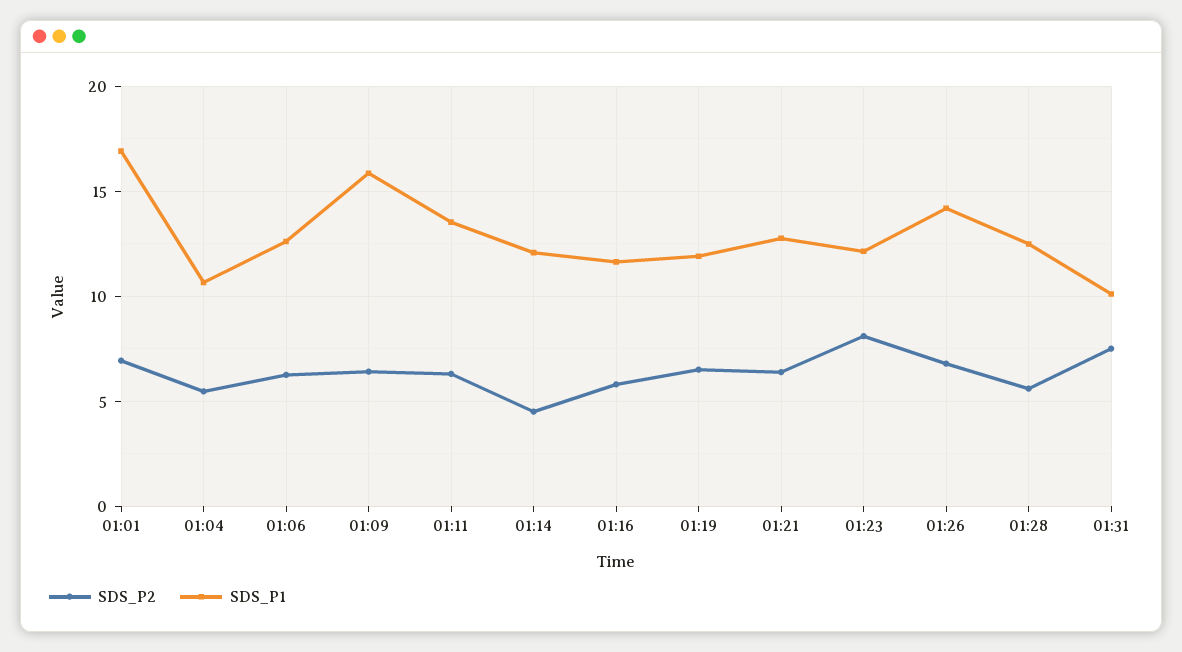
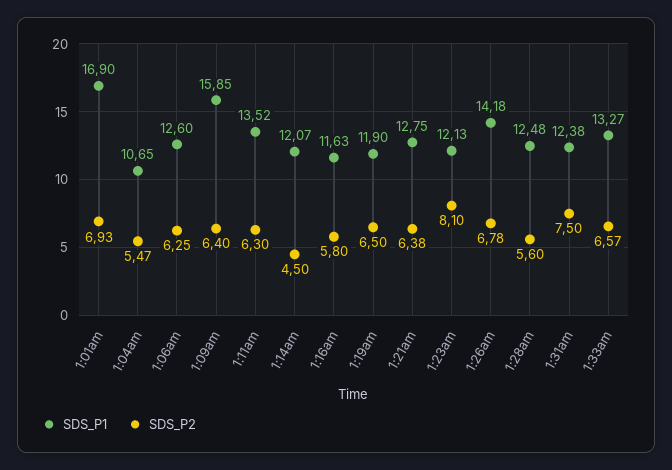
SDS_P1, 01:31: 10 -> 12.38
SDS_P1, 1:33am: none -> 13.27
SDS_P2, 1:33am: none -> 6.57

